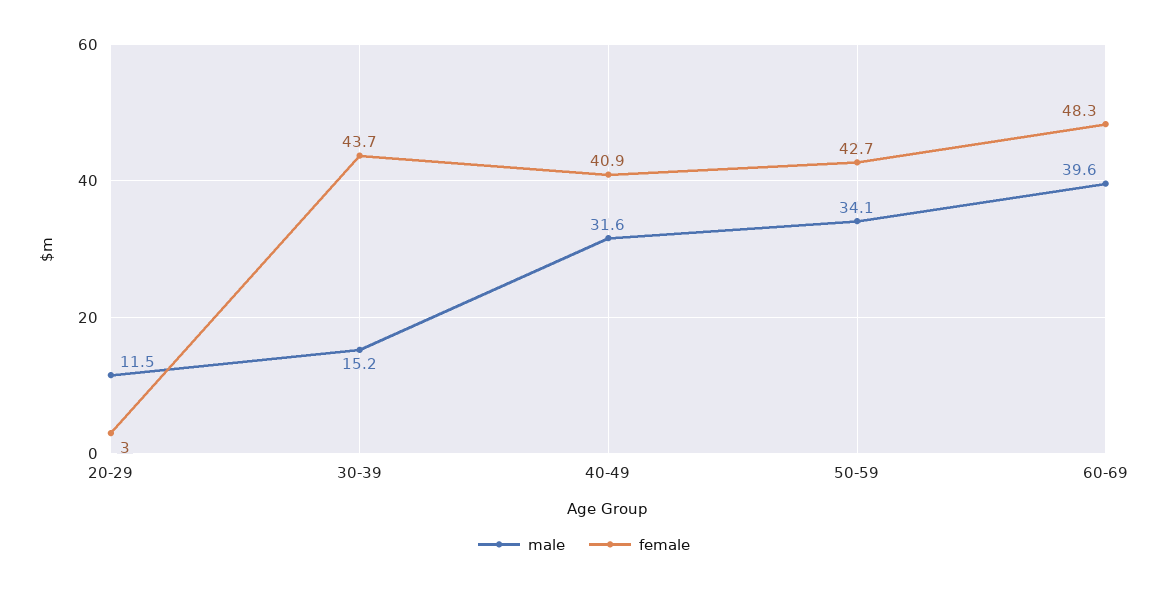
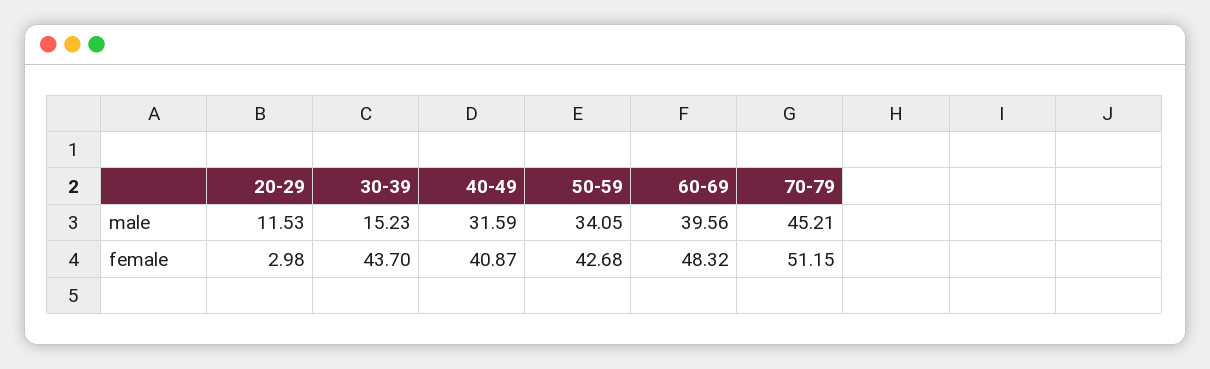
male, 70-79: none -> 45.21
female, 70-79: none -> 51.15

